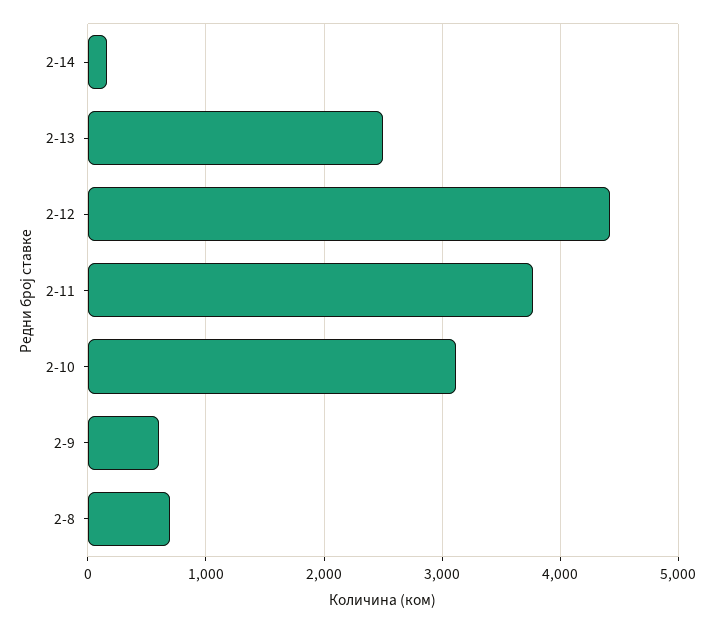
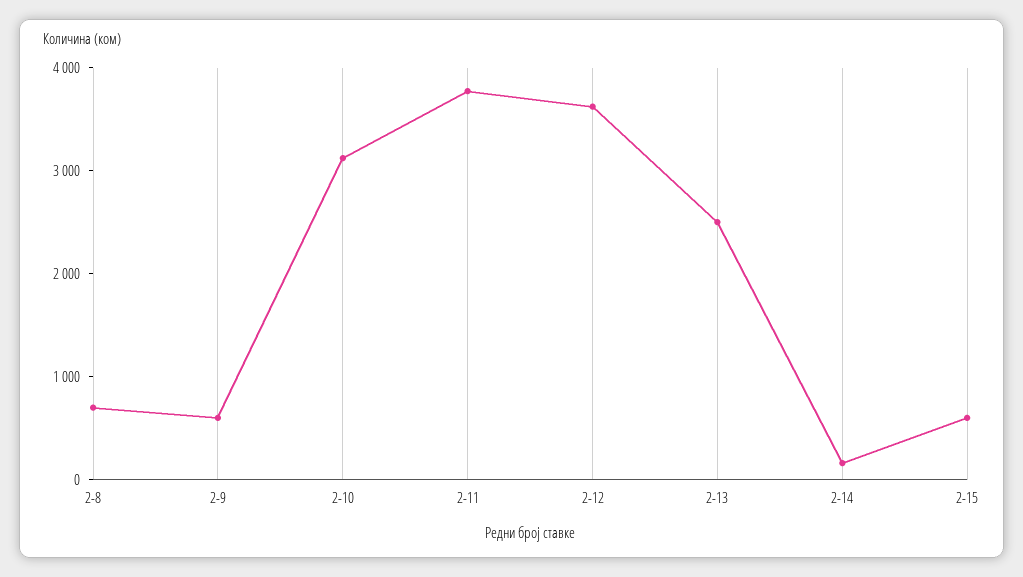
2-12: 4400 -> 3600
2-15: none -> 600

